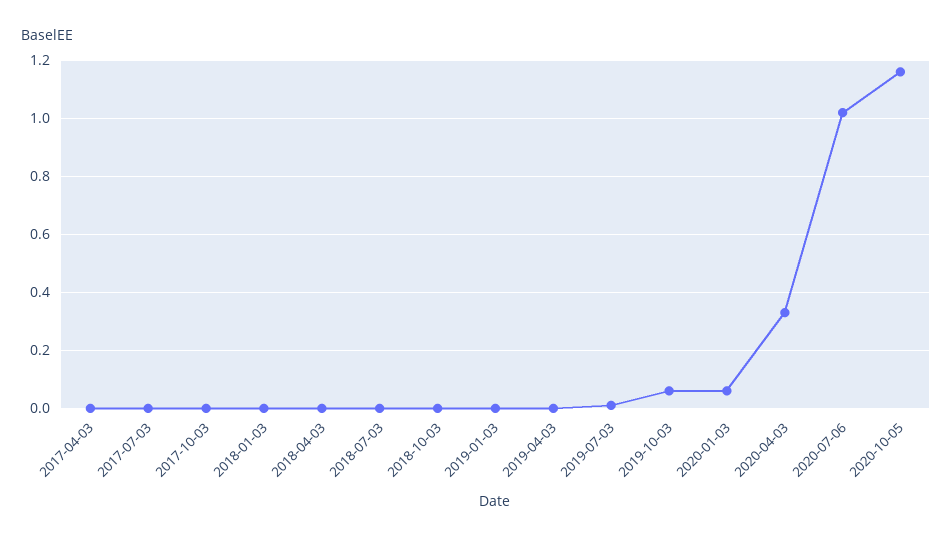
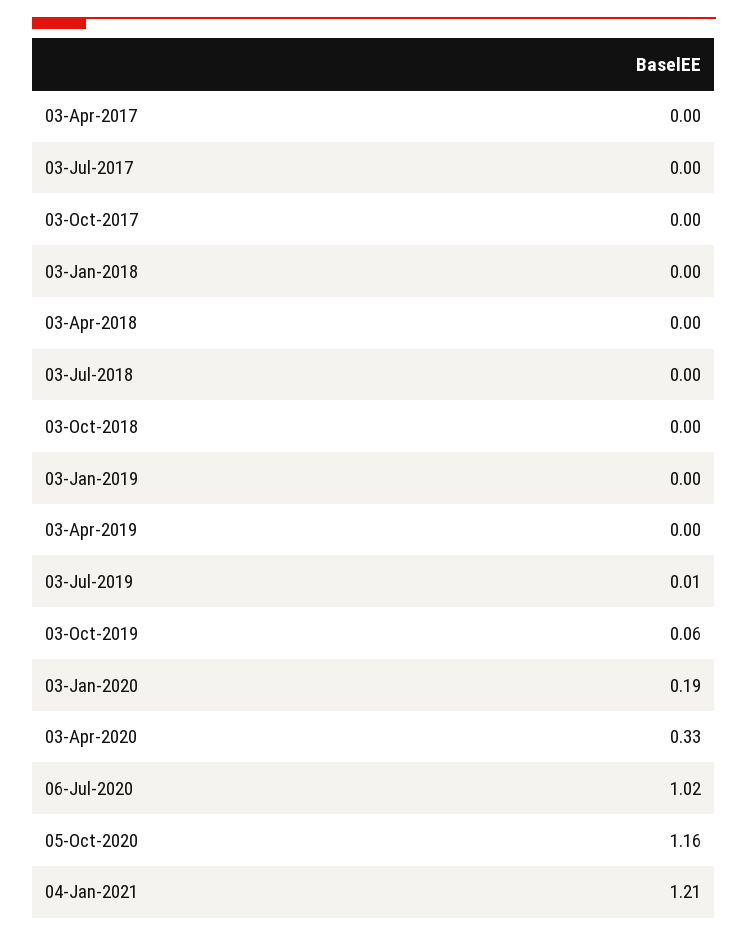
2020-01-03: 0.05 -> 0.19
04-Jan-2021: none -> 1.21

